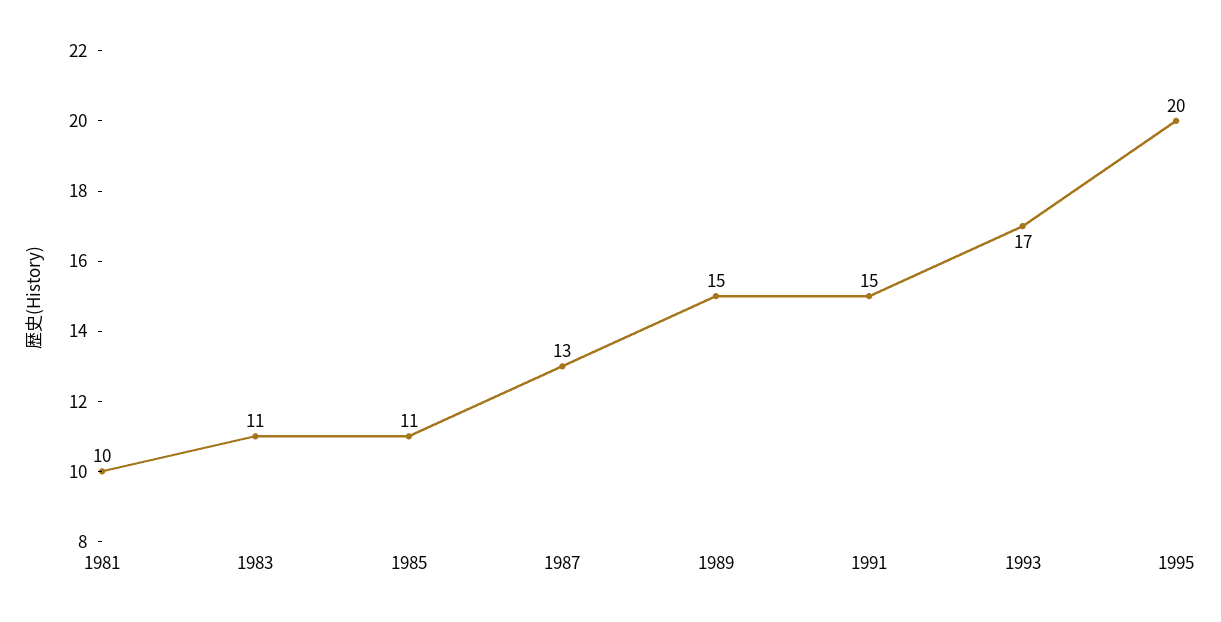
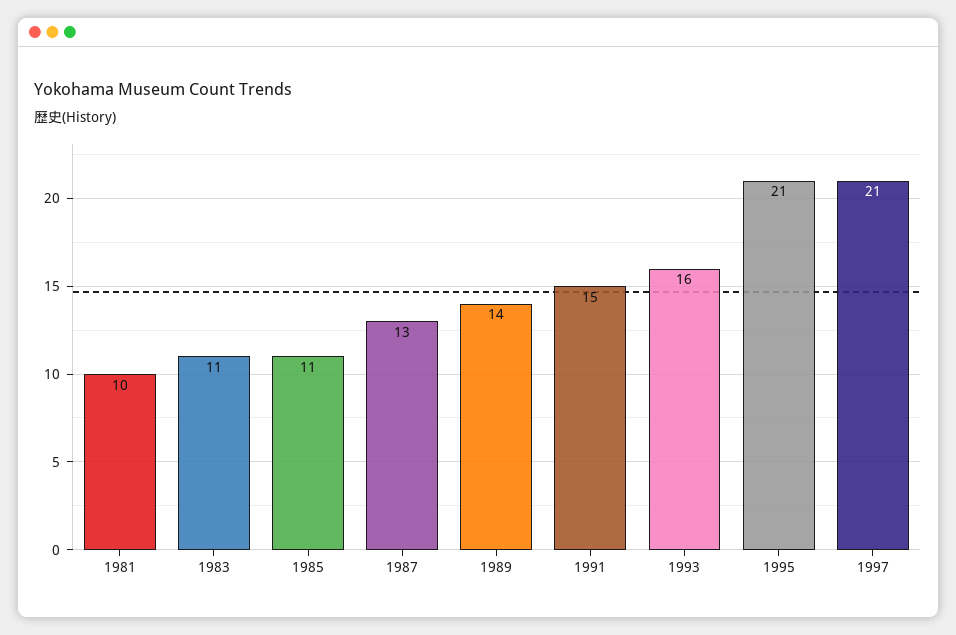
1989: 15 -> 14
1993: 17 -> 16
1995: 20 -> 21
1997: none -> 21

